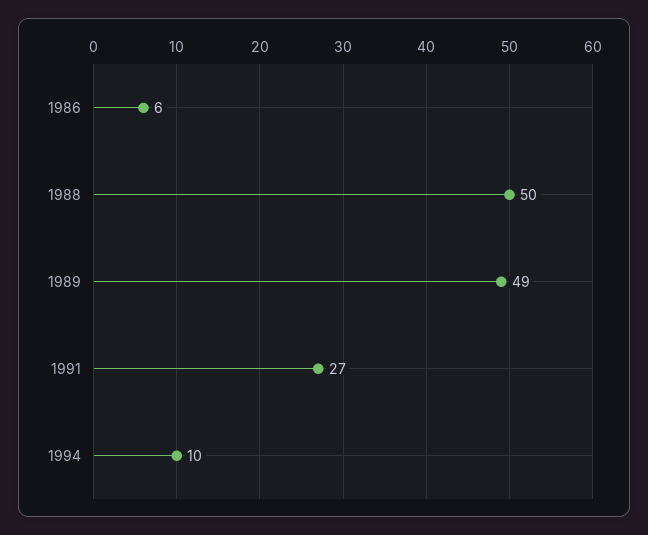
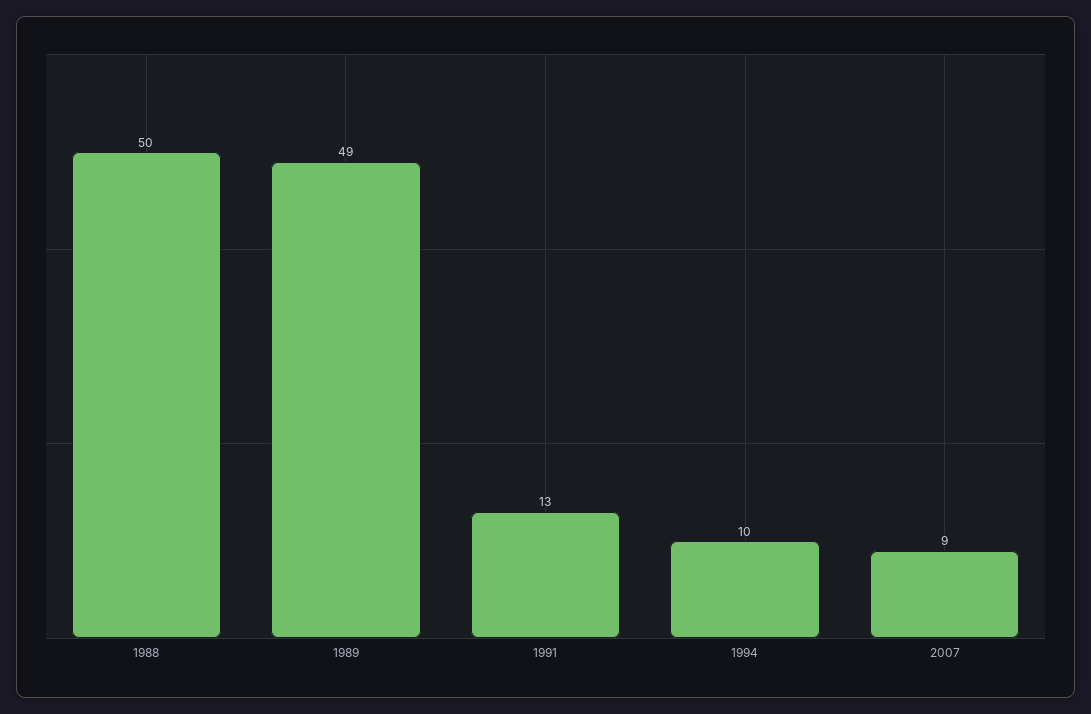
1986: 6 -> none
1991: 27 -> 13
2007: none -> 9

